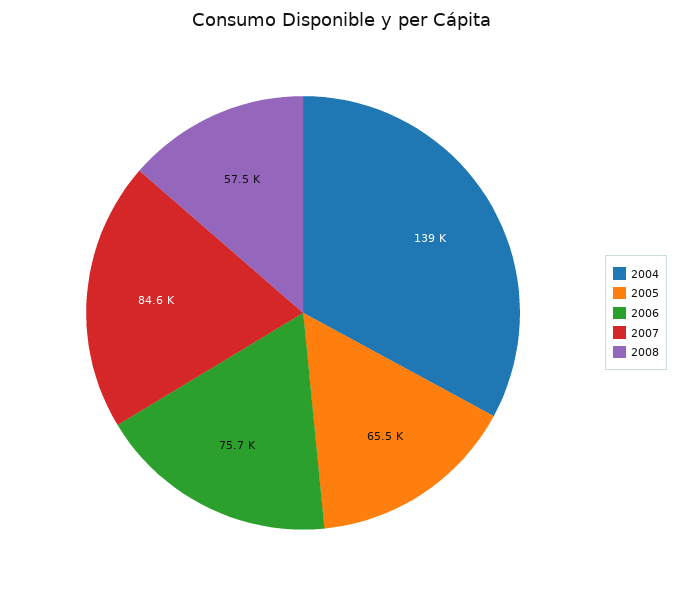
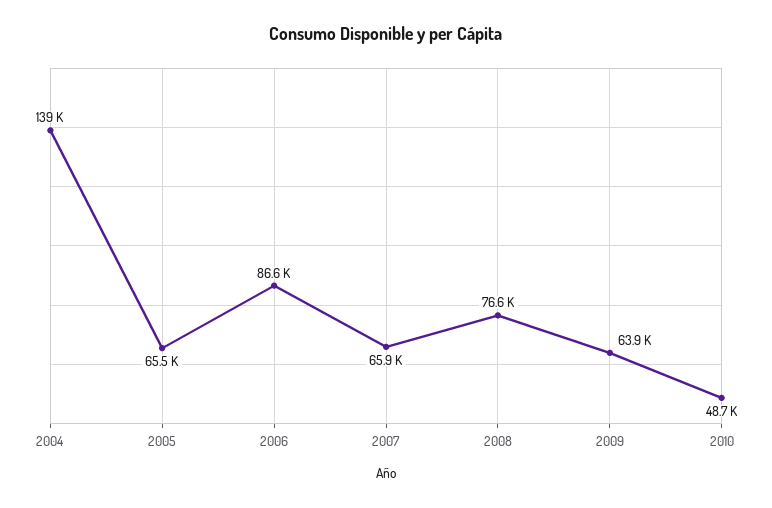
2006: 75700 -> 86600
2007: 84600 -> 65900
2008: 57500 -> 76600
2009: none -> 63900
2010: none -> 48700

